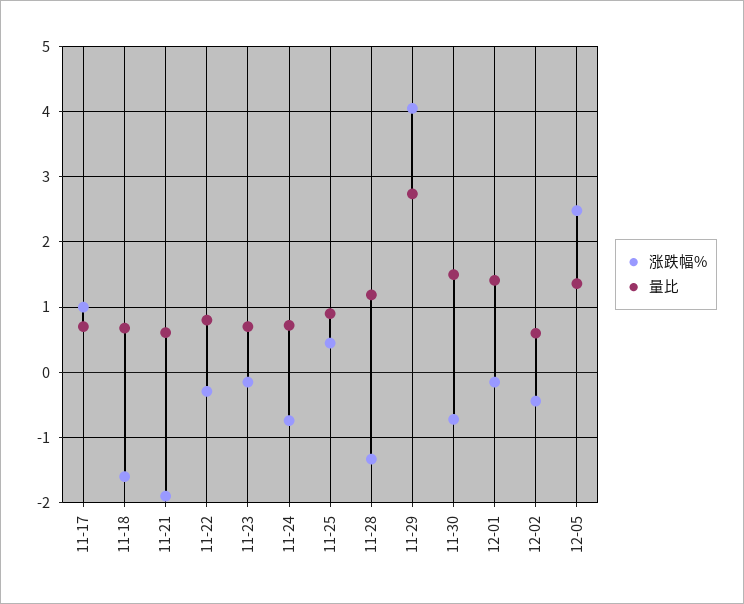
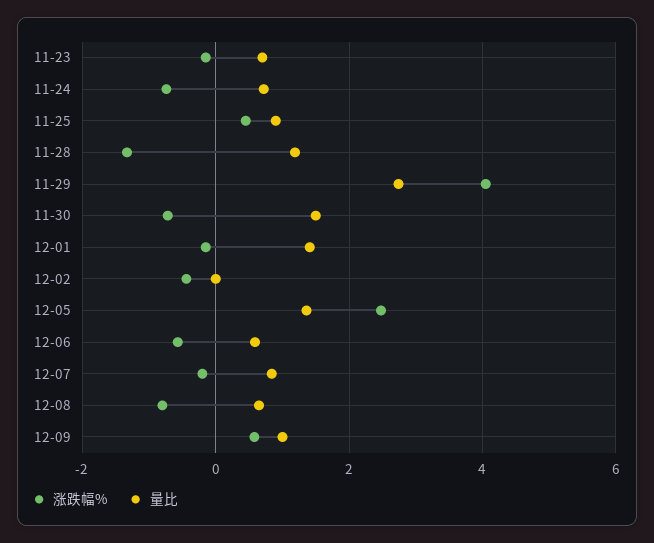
涨跌幅%, 11-17: 1 -> none
量比, 11-17: 0.7 -> none
涨跌幅%, 11-18: -1.6 -> none
量比, 11-18: 0.7 -> none
涨跌幅%, 11-21: -1.9 -> none
量比, 11-21: 0.6 -> none
涨跌幅%, 11-22: -0.3 -> none
量比, 11-22: 0.8 -> none
量比, 12-02: 0.6 -> 0
涨跌幅%, 12-06: none -> -0.6
量比, 12-06: none -> 0.6
涨跌幅%, 12-07: none -> -0.2
量比, 12-07: none -> 0.8
涨跌幅%, 12-08: none -> -0.8
量比, 12-08: none -> 0.6
涨跌幅%, 12-09: none -> 0.6
量比, 12-09: none -> 1

